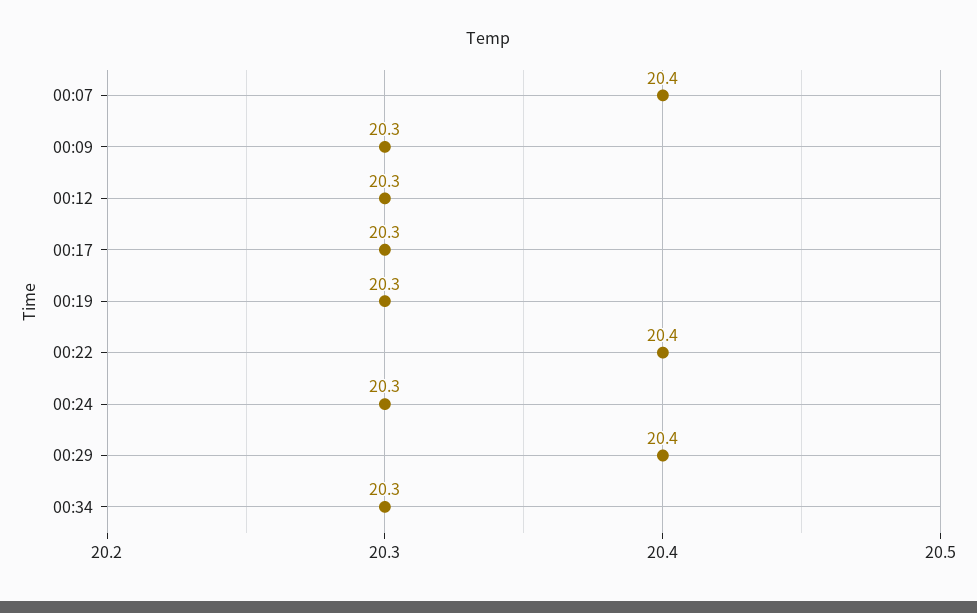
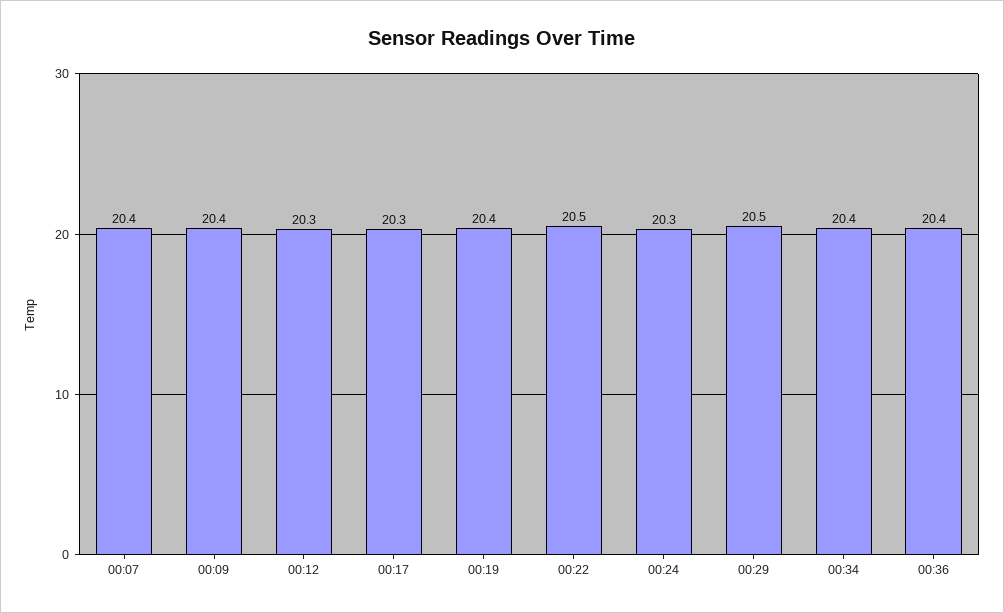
00:09: 20.3 -> 20.4
00:19: 20.3 -> 20.4
00:22: 20.4 -> 20.5
00:29: 20.4 -> 20.5
00:34: 20.3 -> 20.4
00:36: none -> 20.4

